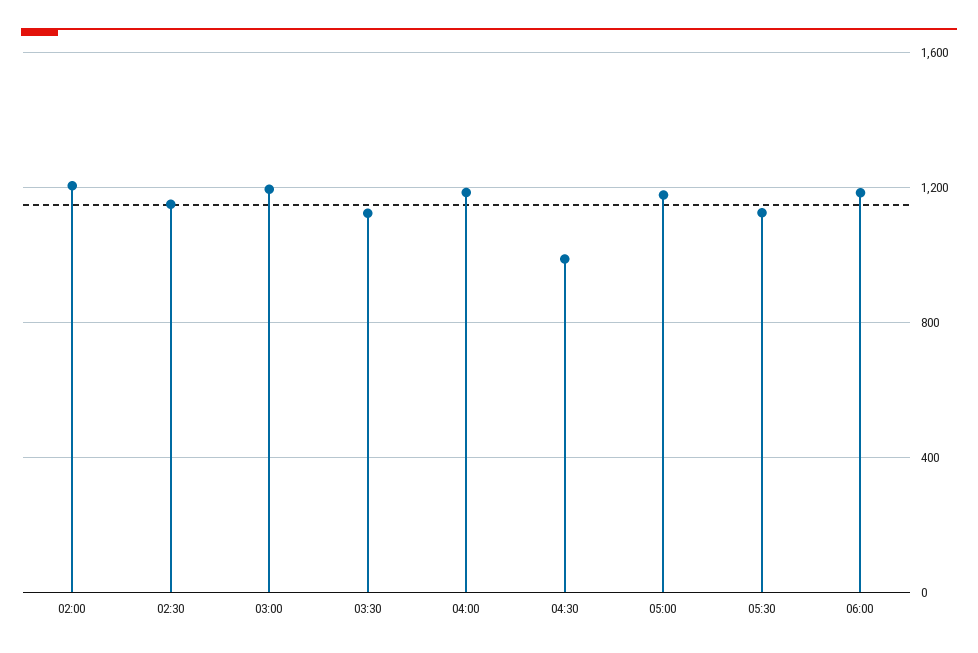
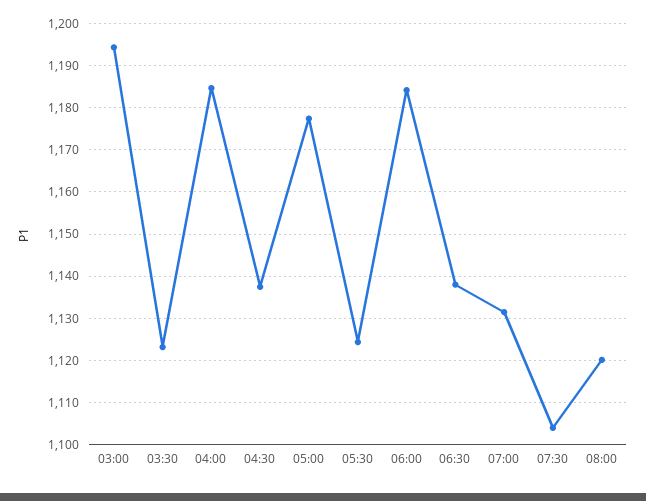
02:00: 1200 -> none
02:30: 1150 -> none
04:30: 1000 -> 1138
06:30: none -> 1138
07:00: none -> 1132
07:30: none -> 1104
08:00: none -> 1120

